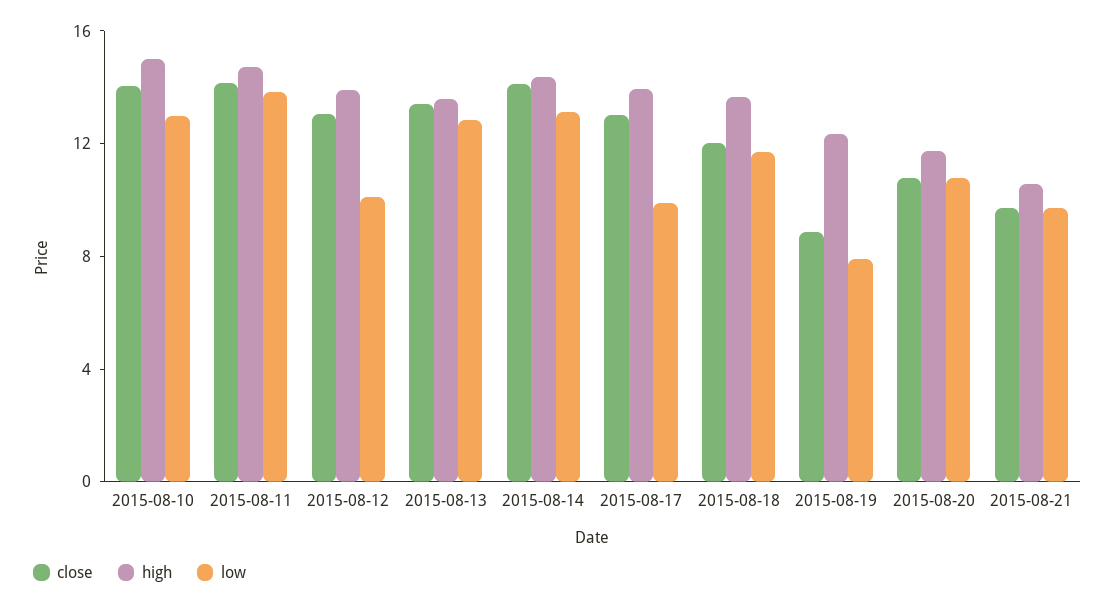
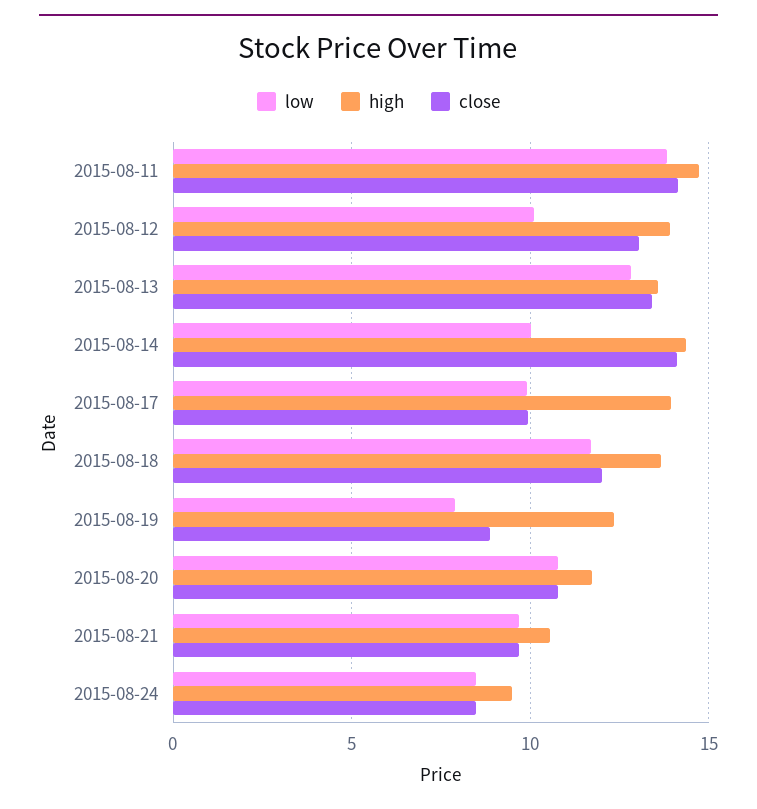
close, 2015-08-10: 14 -> none
high, 2015-08-10: 15 -> none
low, 2015-08-10: 13 -> none
low, 2015-08-14: 13 -> 10
close, 2015-08-17: 13 -> 10
low, 2015-08-24: none -> 8.5
high, 2015-08-24: none -> 9.5
close, 2015-08-24: none -> 8.5

